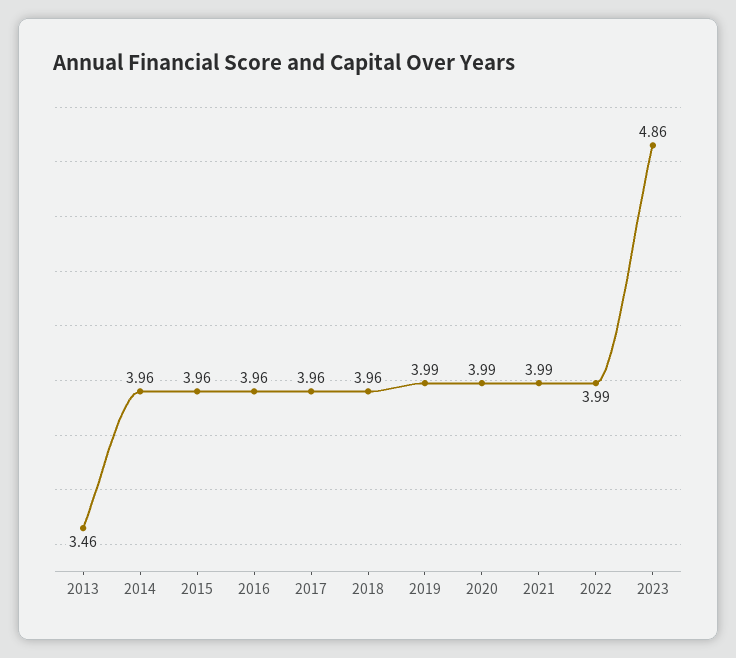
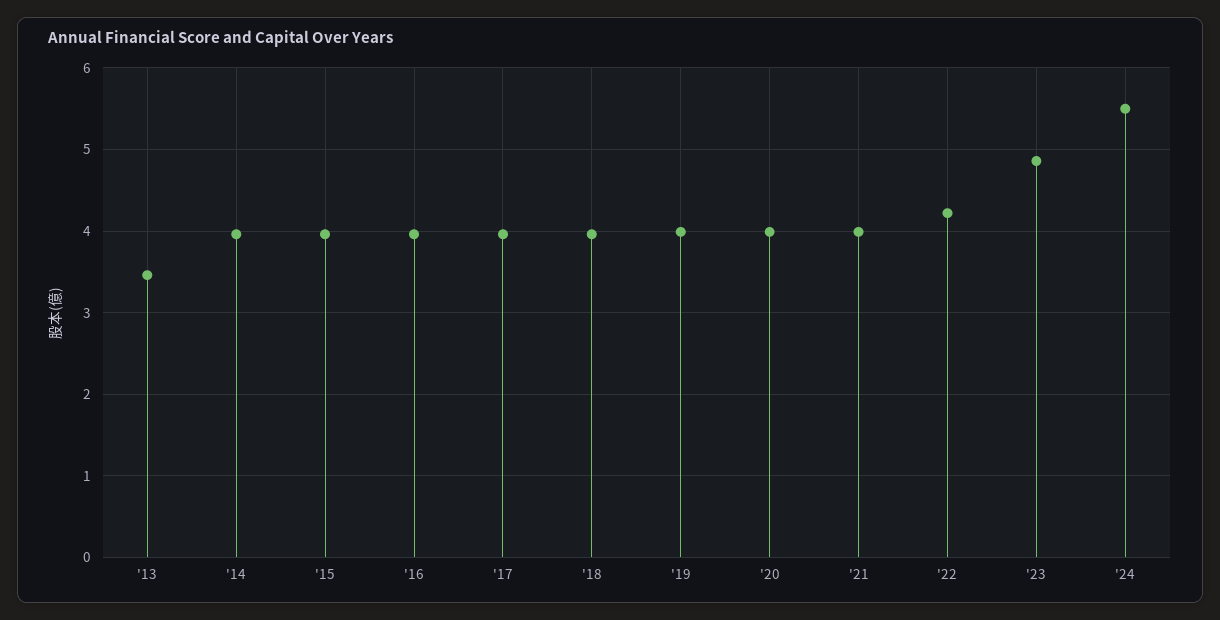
2022: 3.99 -> 4.2
'24: none -> 5.5

